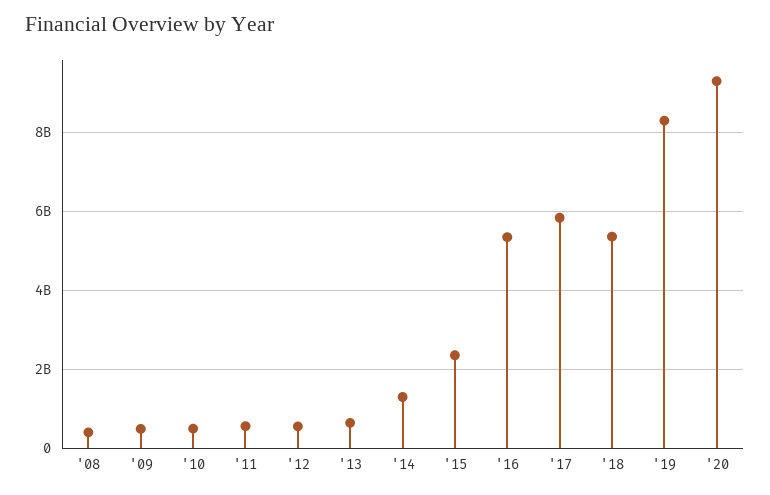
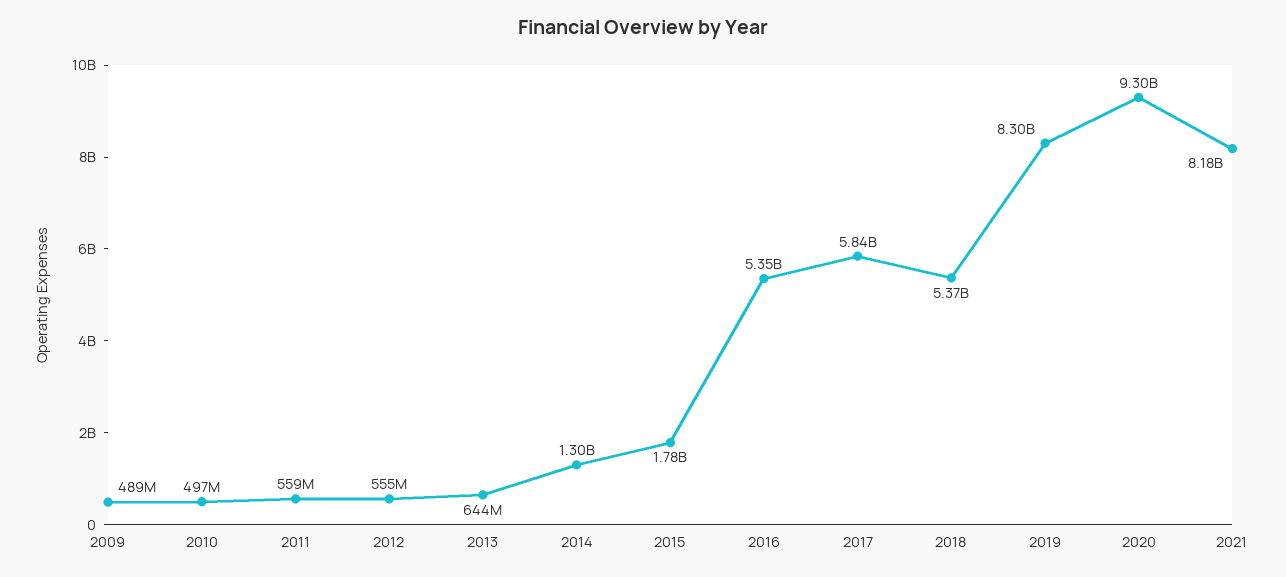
'08: 400000000 -> none
'15: 2400000000 -> 1780000000
2021: none -> 8180000000

